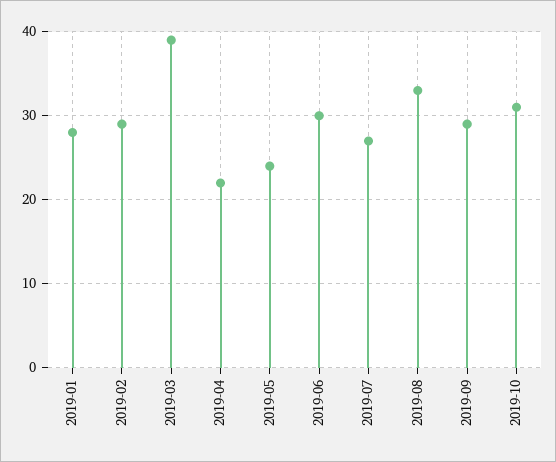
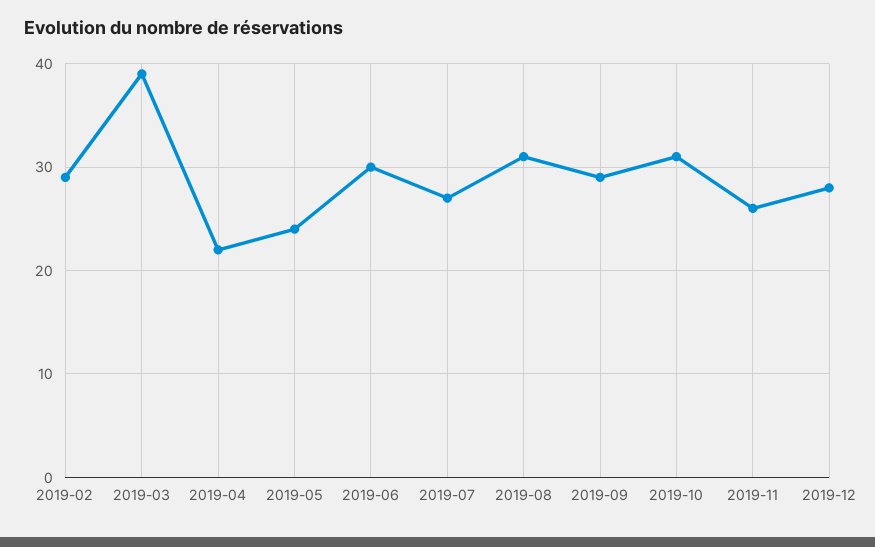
2019-01: 28 -> none
2019-08: 33 -> 31
2019-11: none -> 26
2019-12: none -> 28

